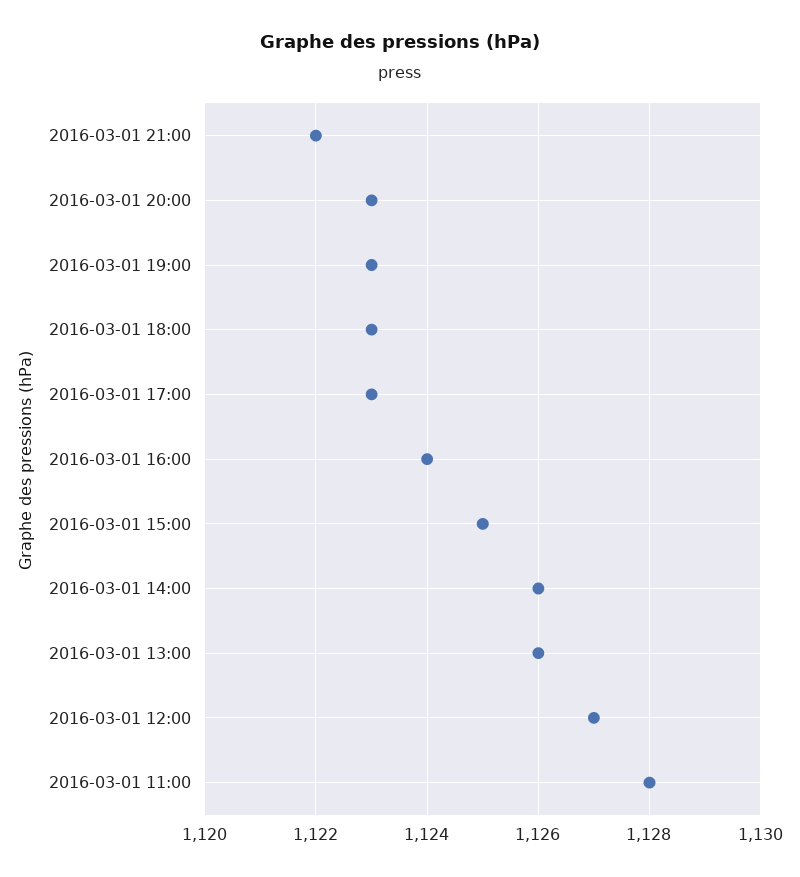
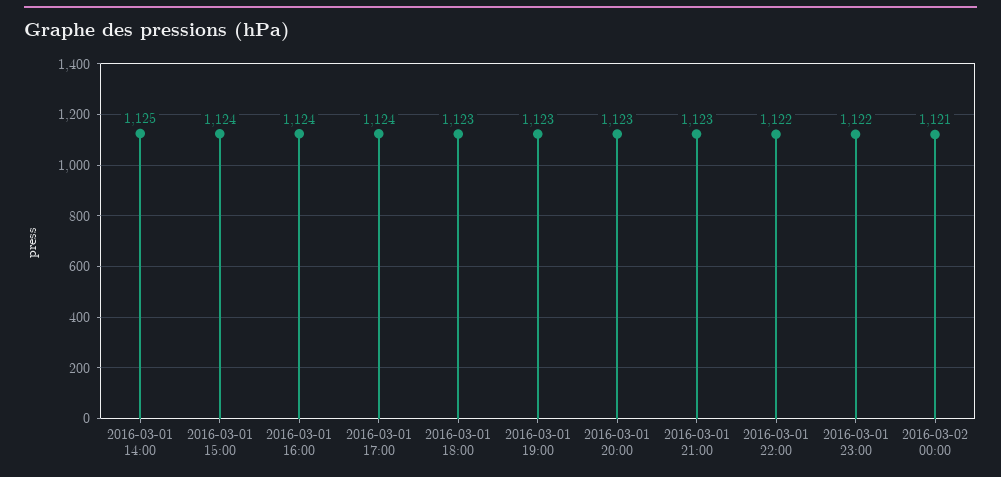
2016-03-01 21:00: 1122 -> 1123
2016-03-01 17:00: 1123 -> 1124
2016-03-01 15:00: 1125 -> 1124
2016-03-01 14:00: 1126 -> 1125
2016-03-01 13:00: 1126 -> none
2016-03-01 12:00: 1127 -> none
2016-03-01 11:00: 1128 -> none
2016-03-01 22:00: none -> 1122
2016-03-01 23:00: none -> 1122
2016-03-02 00:00: none -> 1121

